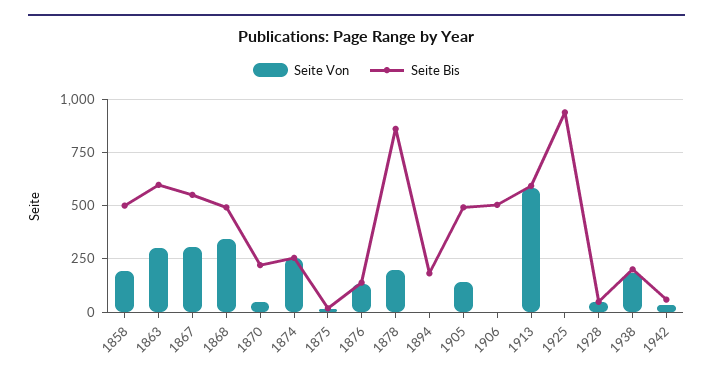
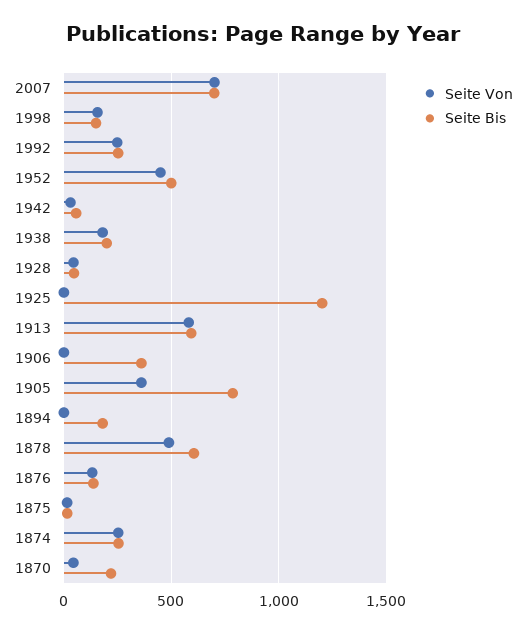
Seite Von, 1858: 200 -> none
Seite Bis, 1858: 500 -> none
Seite Von, 1863: 300 -> none
Seite Bis, 1863: 600 -> none
Seite Von, 1867: 300 -> none
Seite Bis, 1867: 550 -> none
Seite Von, 1868: 350 -> none
Seite Bis, 1868: 500 -> none
Seite Von, 1878: 200 -> 500
Seite Bis, 1878: 850 -> 600
Seite Von, 1905: 150 -> 350
Seite Bis, 1905: 500 -> 800
Seite Bis, 1906: 500 -> 350
Seite Bis, 1925: 950 -> 1200
Seite Von, 2007: none -> 700
Seite Bis, 2007: none -> 700
Seite Von, 1998: none -> 150
Seite Bis, 1998: none -> 150
Seite Von, 1992: none -> 250
Seite Bis, 1992: none -> 250
Seite Von, 1952: none -> 450
Seite Bis, 1952: none -> 500

